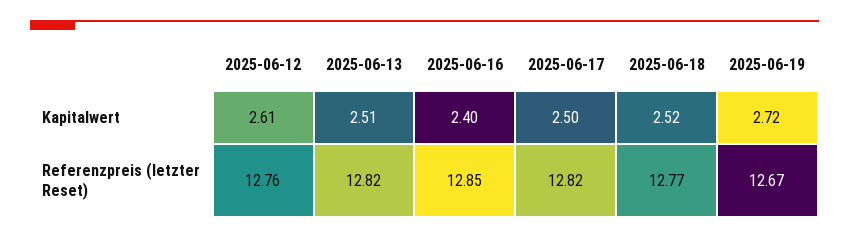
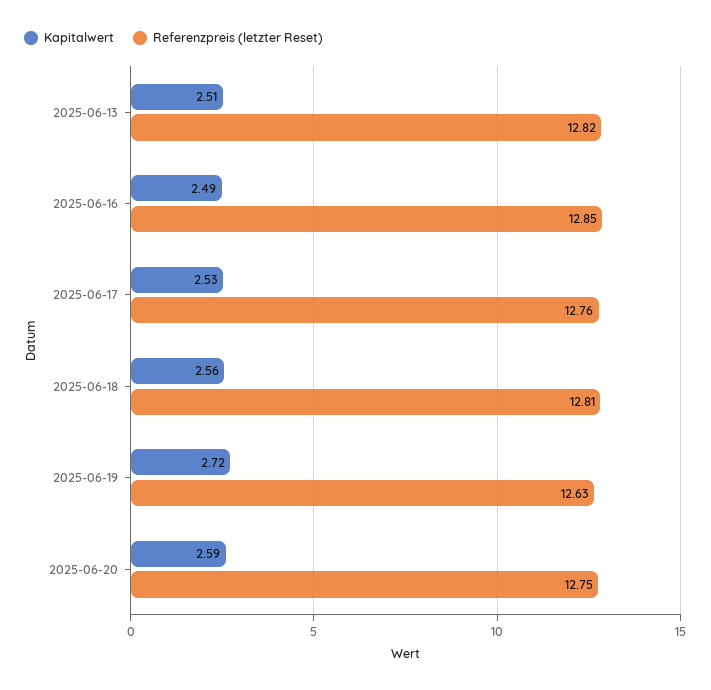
Kapitalwert, 2025-06-12: 2.61 -> none
Kapitalwert, 2025-06-16: 2.4 -> 2.49
Kapitalwert, 2025-06-17: 2.5 -> 2.53
Kapitalwert, 2025-06-18: 2.52 -> 2.56
Referenzpreis (letzter Reset), 2025-06-12: 12.76 -> none
Referenzpreis (letzter Reset), 2025-06-17: 12.82 -> 12.76
Referenzpreis (letzter Reset), 2025-06-18: 12.77 -> 12.81
Referenzpreis (letzter Reset), 2025-06-19: 12.67 -> 12.63
Kapitalwert, 2025-06-20: none -> 2.59
Referenzpreis (letzter Reset), 2025-06-20: none -> 12.75

